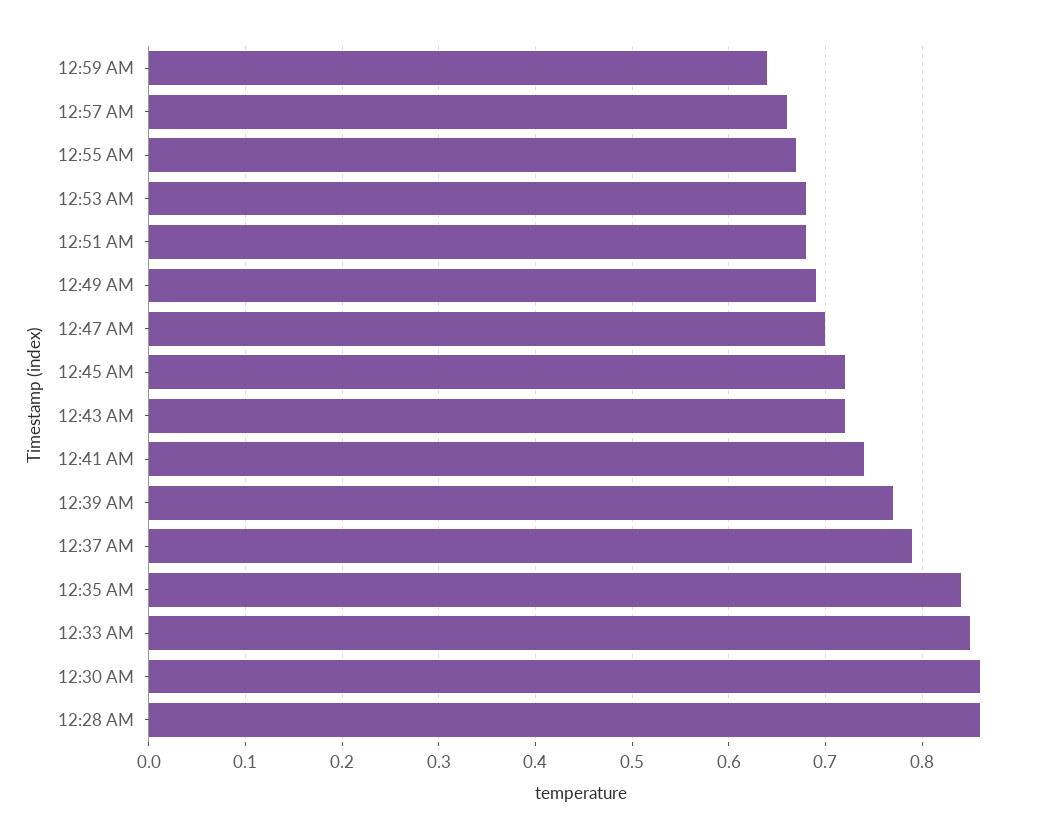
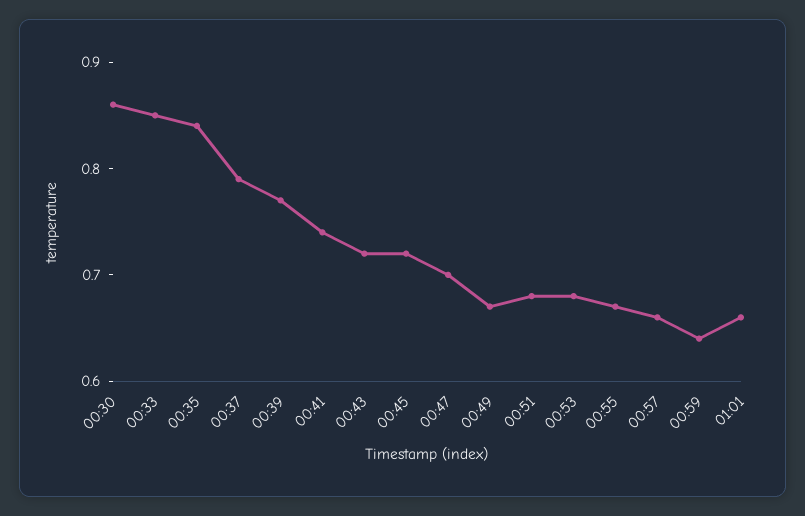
12:49 AM: 0.69 -> 0.67
12:28 AM: 0.86 -> none
01:01: none -> 0.66

